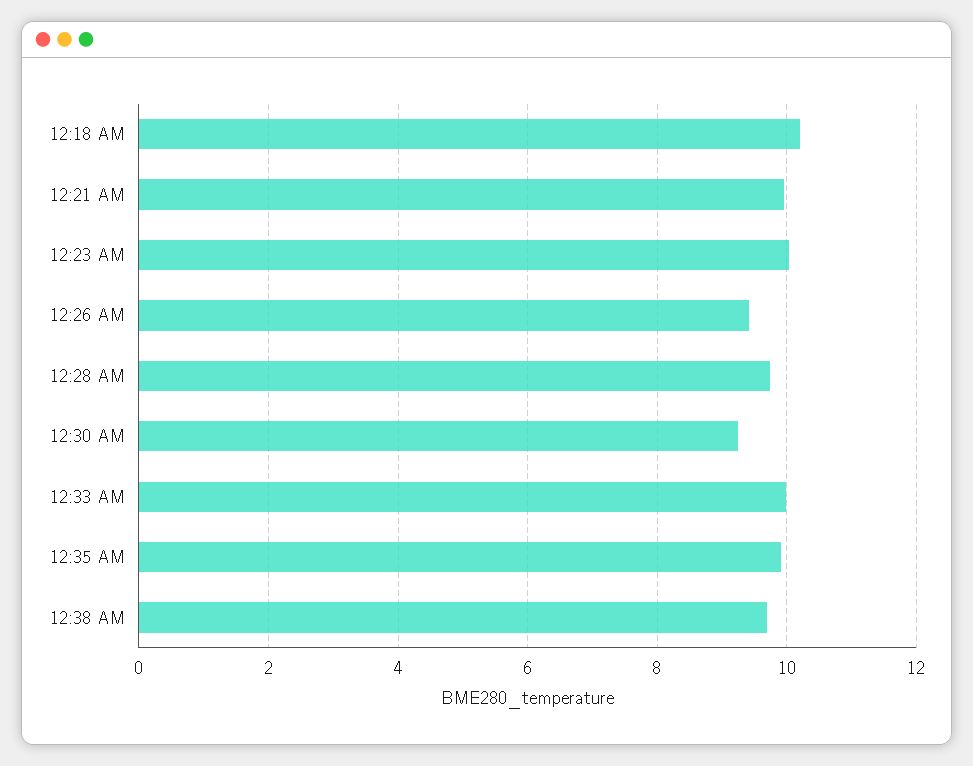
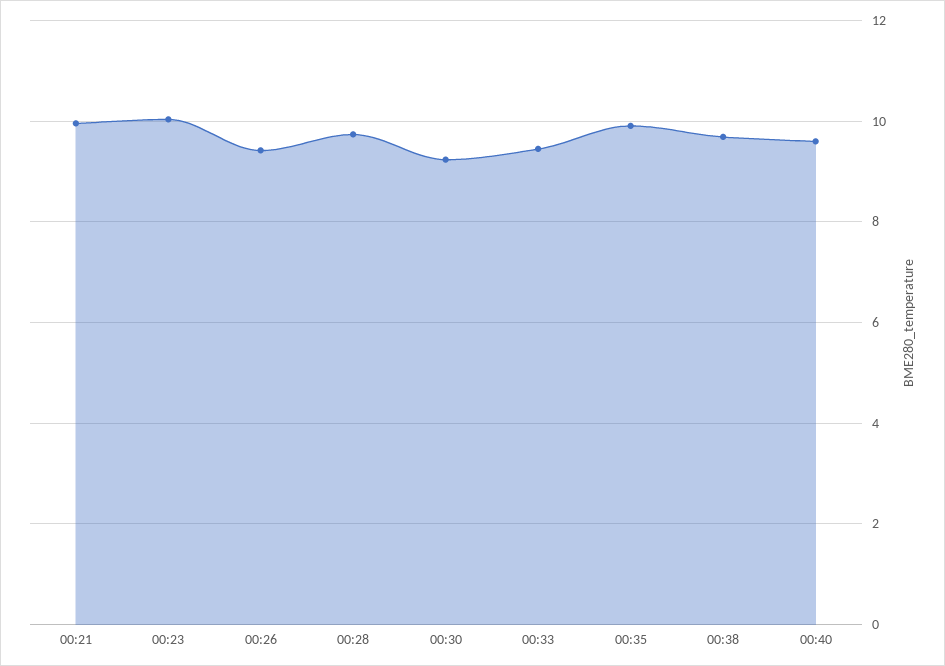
12:18 AM: 10.2 -> none
12:33 AM: 10 -> 9.4
00:40: none -> 9.6

